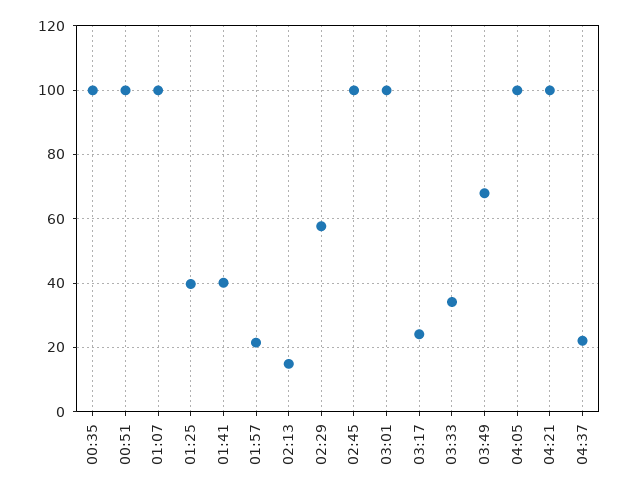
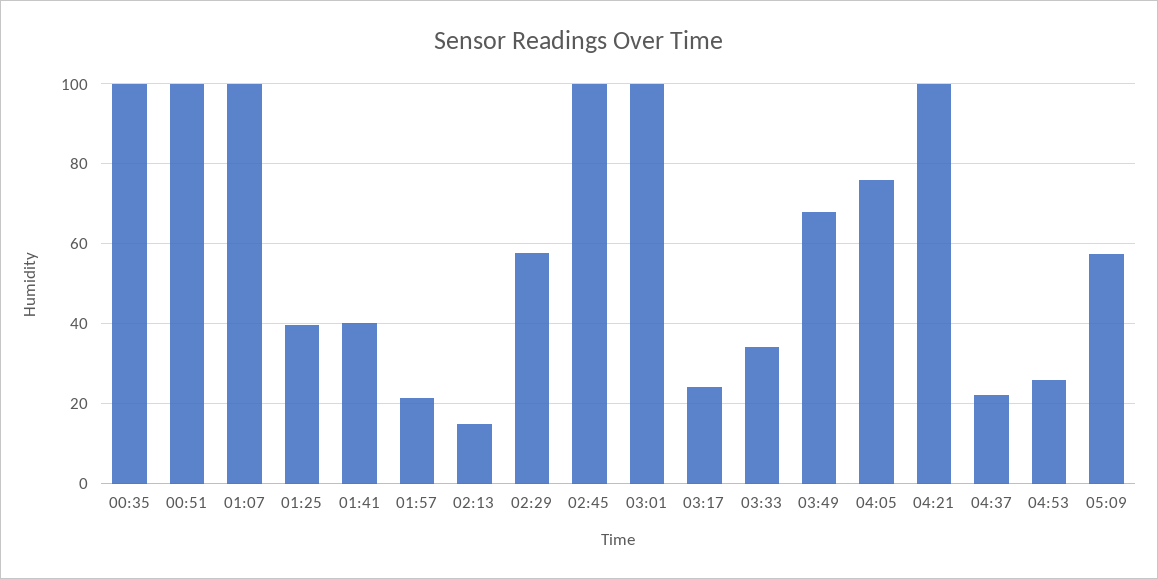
04:05: 100 -> 76
04:53: none -> 26
05:09: none -> 58

